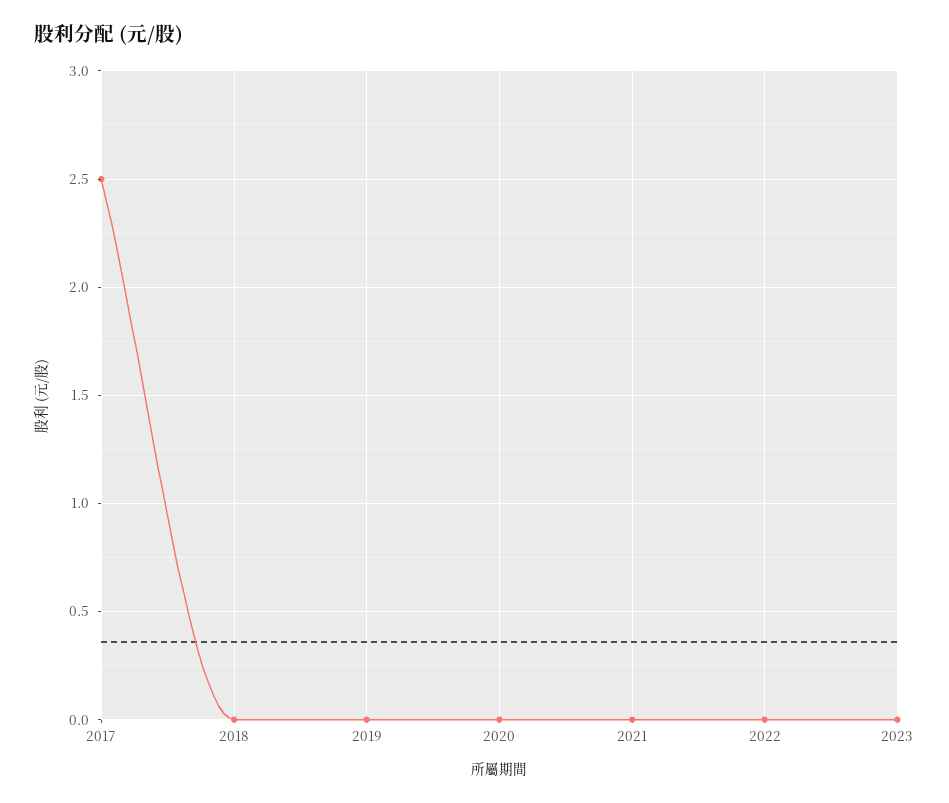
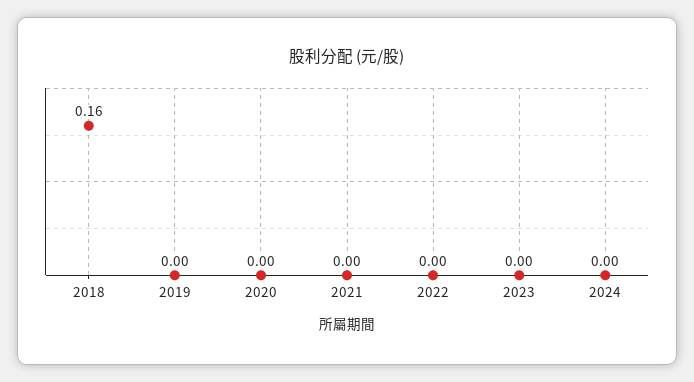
2017: 2.5 -> none
2018: 0 -> 0.16
2024: none -> 0

